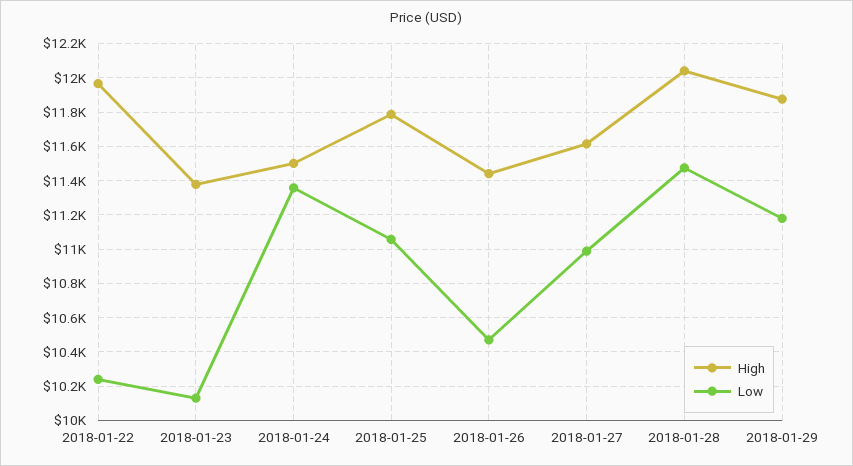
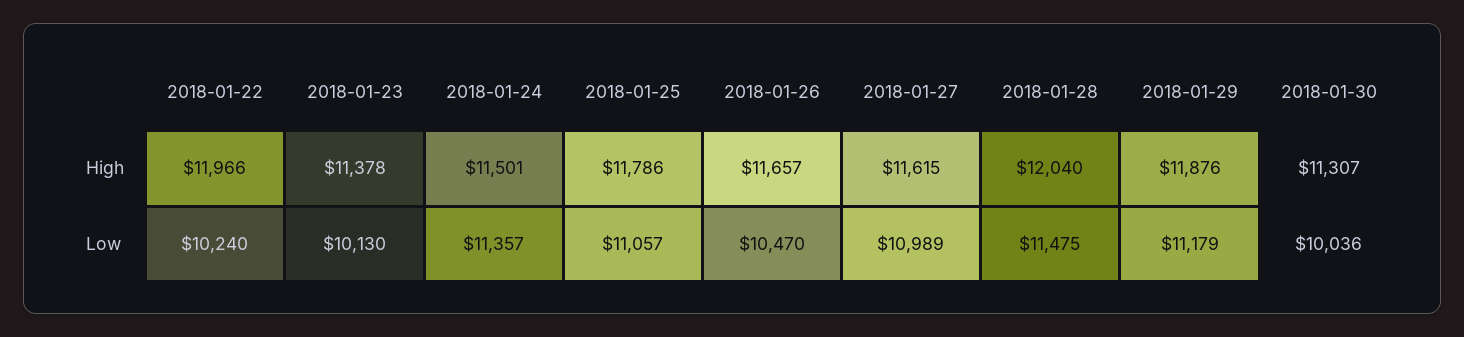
High, 2018-01-26: 11450 -> 11657
High, 2018-01-30: none -> 11307
Low, 2018-01-30: none -> 10036

